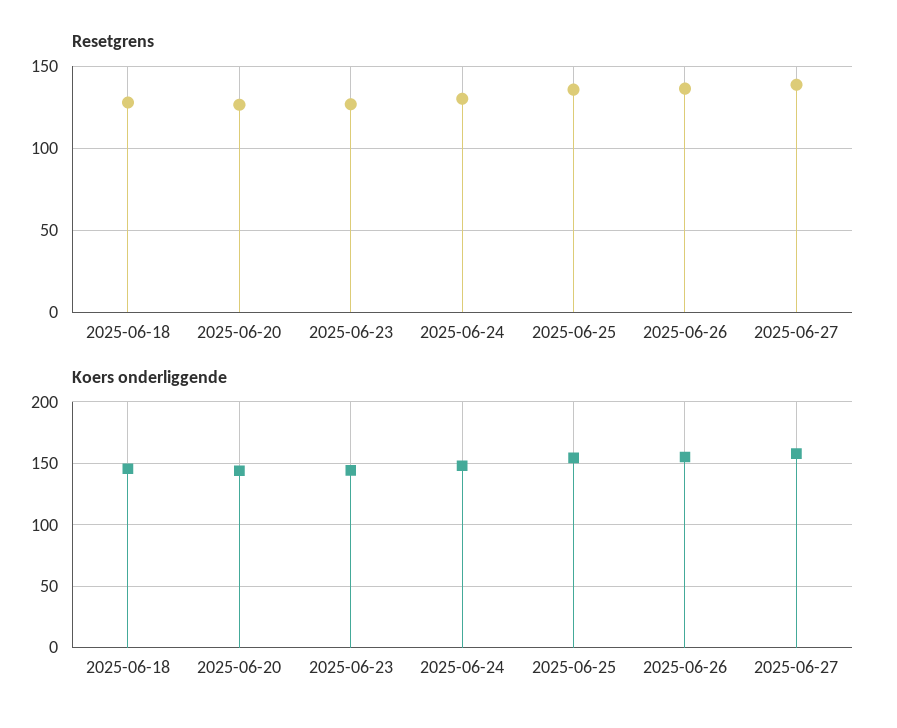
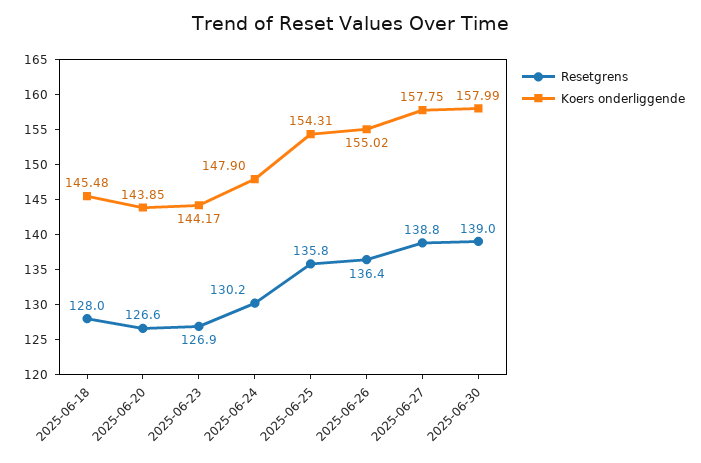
Resetgrens, 2025-06-30: none -> 139
Koers onderliggende, 2025-06-30: none -> 157.99

